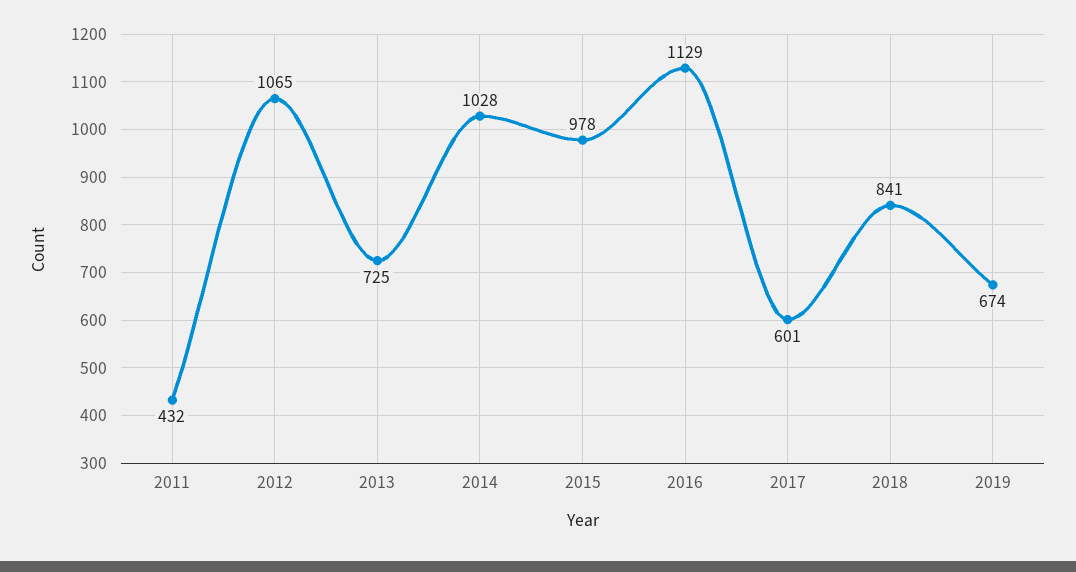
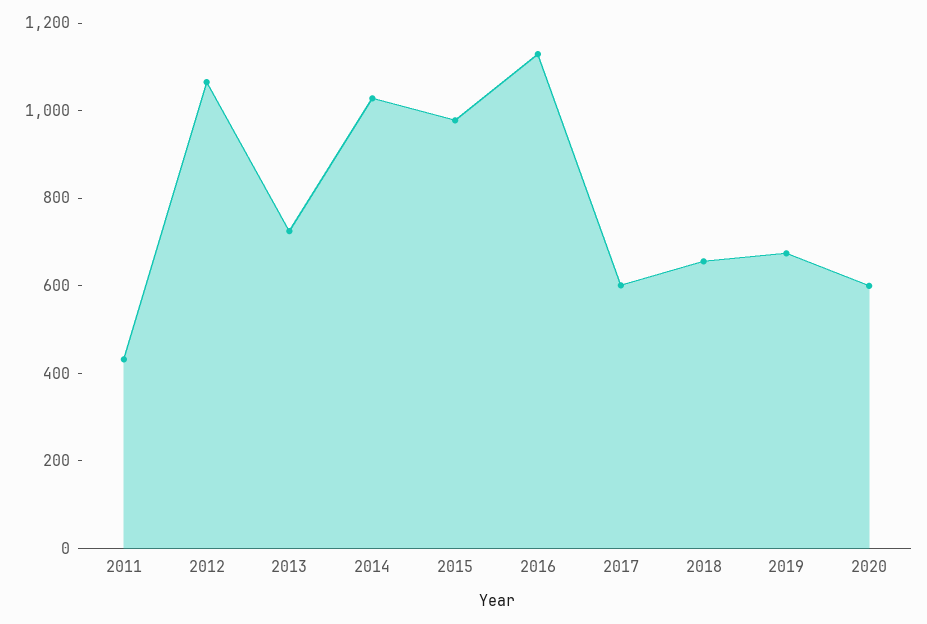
2018: 841 -> 650
2020: none -> 600

